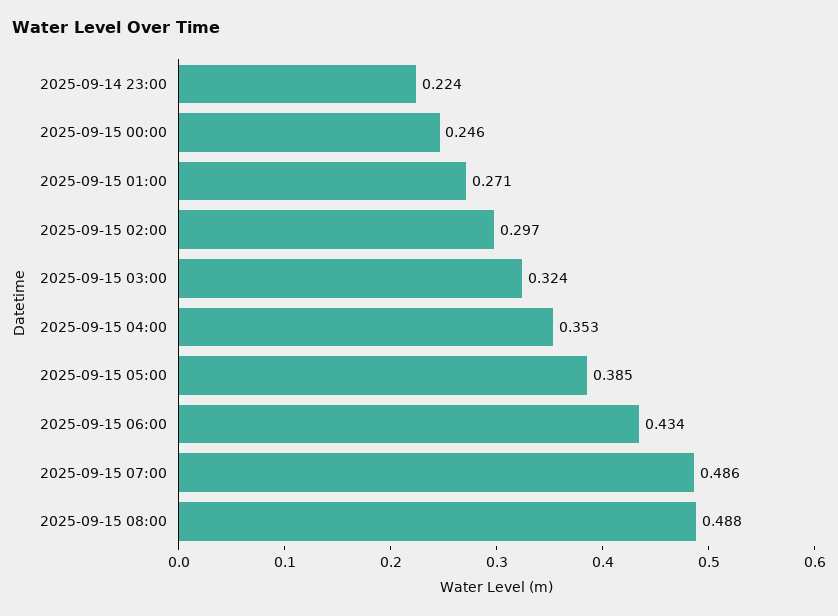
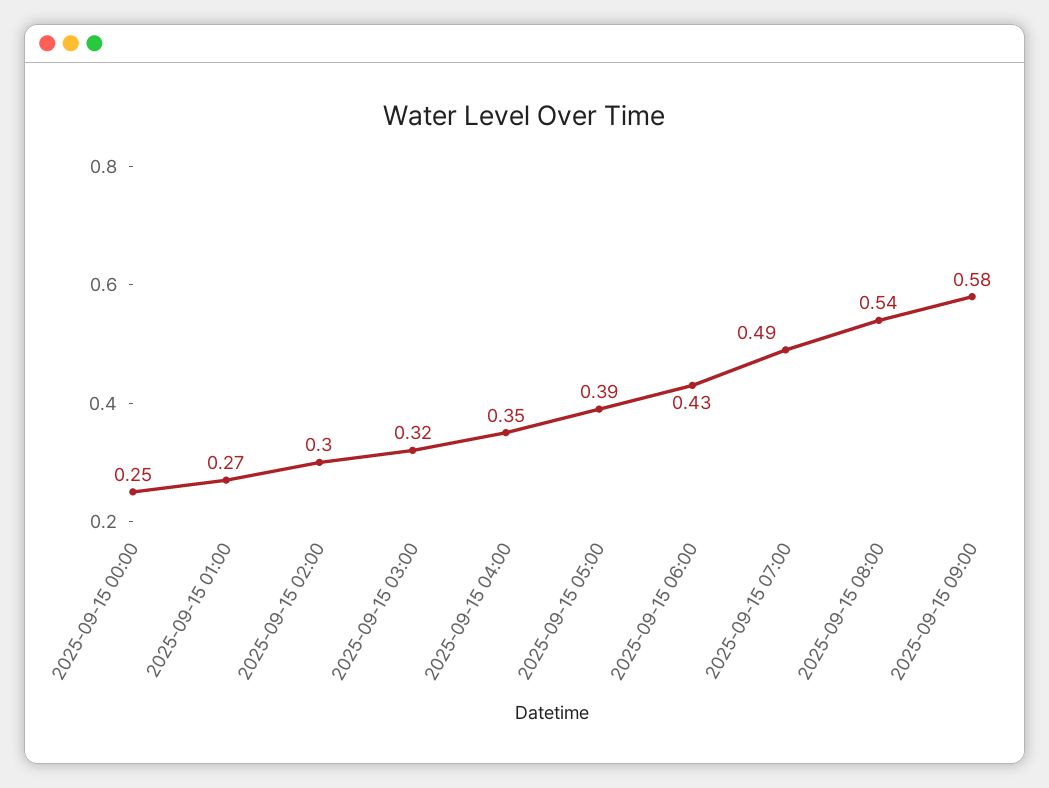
2025-09-14 23:00: 0.224 -> none
2025-09-15 08:00: 0.488 -> 0.54
2025-09-15 09:00: none -> 0.58

